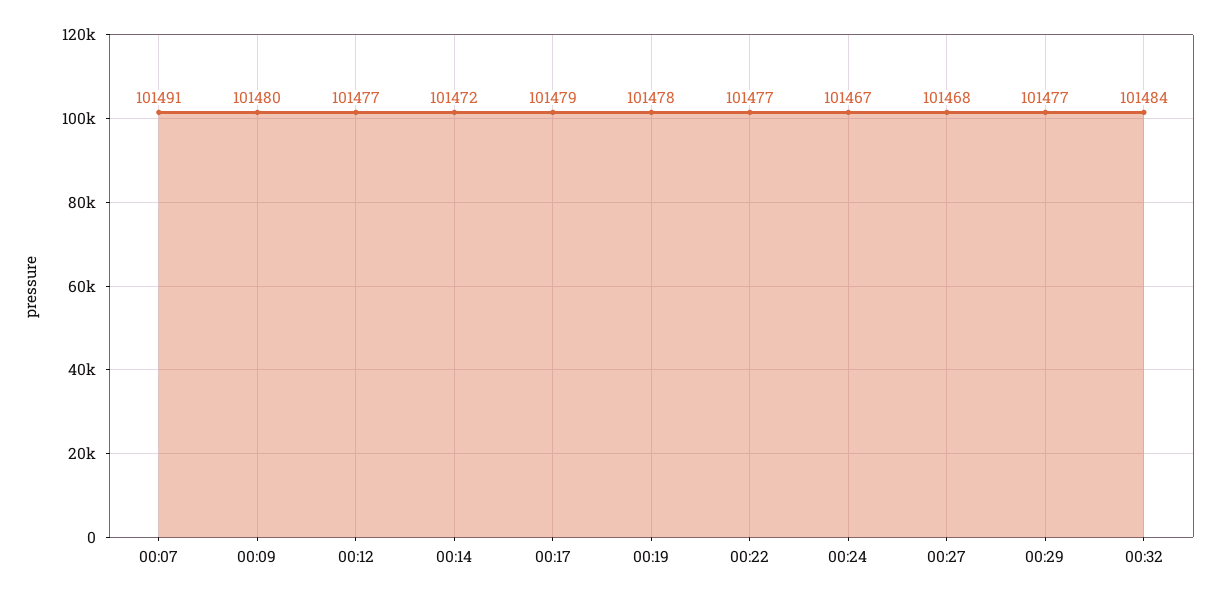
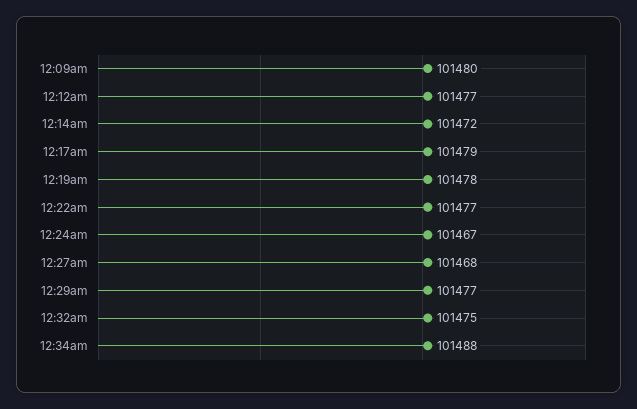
00:07: 101491 -> none
00:32: 101484 -> 101475
12:34am: none -> 101488

